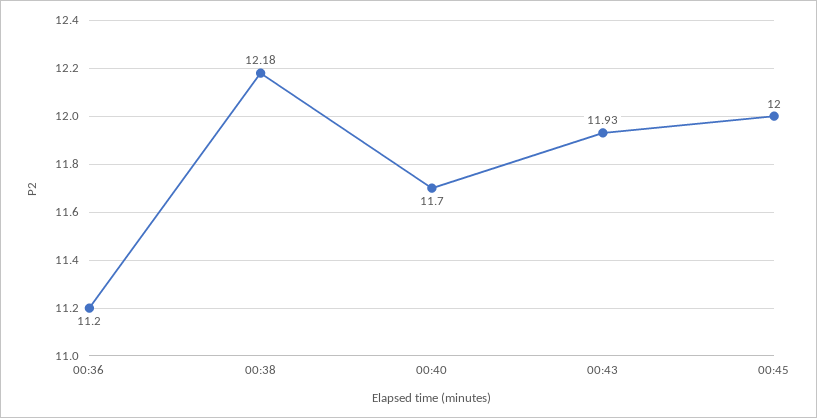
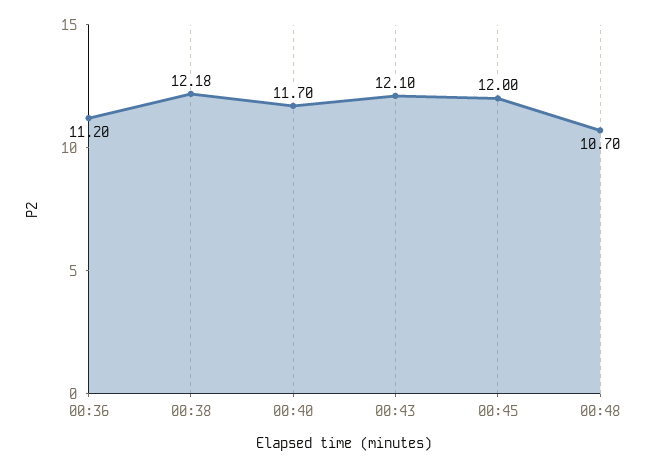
00:43: 11.93 -> 12.1
00:48: none -> 10.7

